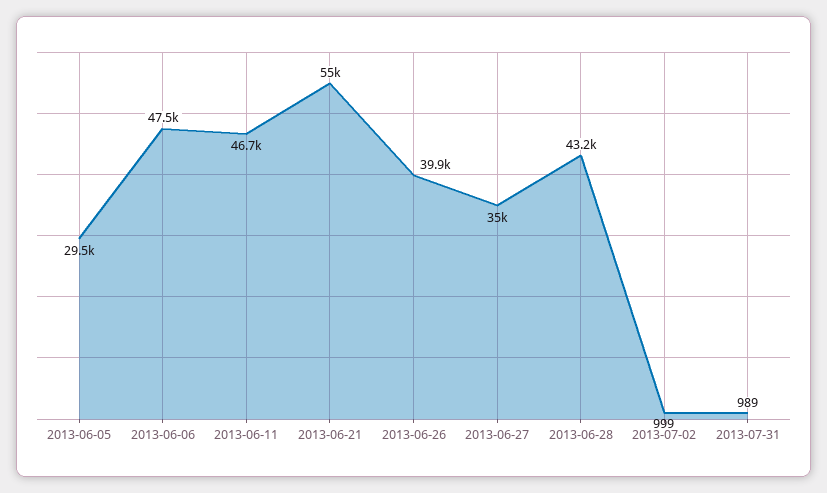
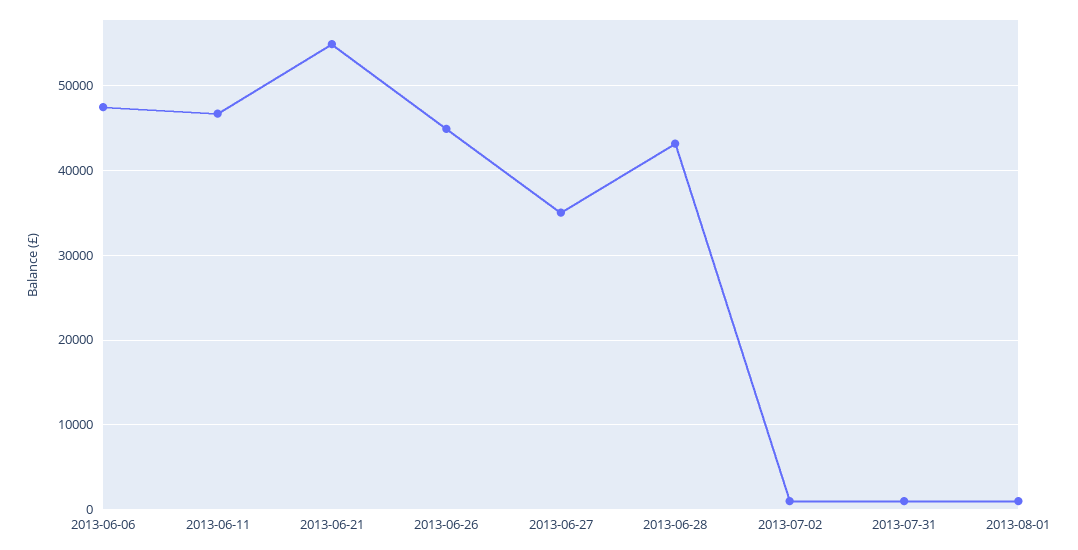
2013-06-05: 29500 -> none
2013-06-26: 39900 -> 45000
2013-08-01: none -> 1000

